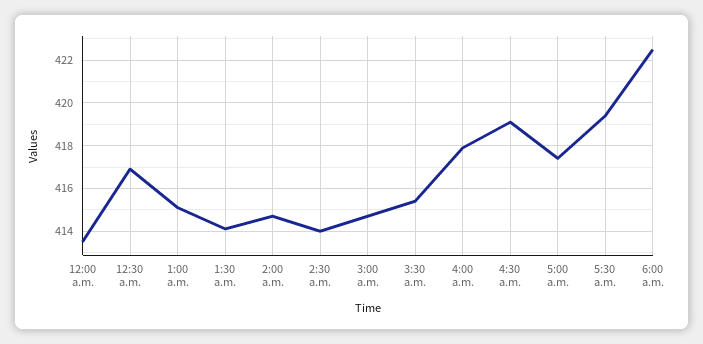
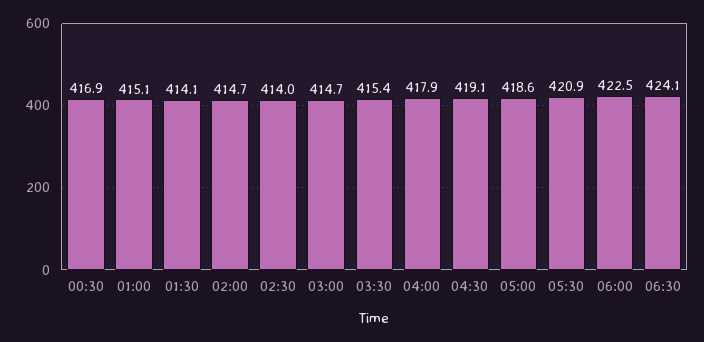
12:00 a.m.: 413.5 -> none
5:00 a.m.: 417.5 -> 418.6
5:30 a.m.: 419.5 -> 420.9
06:30: none -> 424.1

